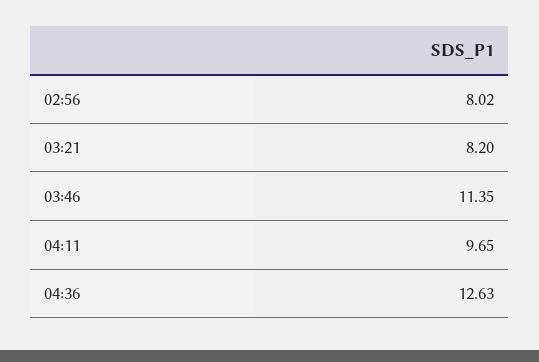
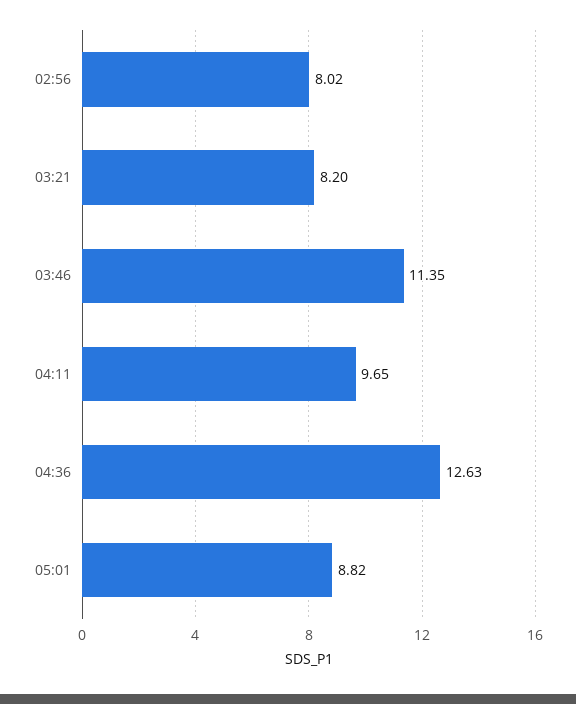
05:01: none -> 8.82

